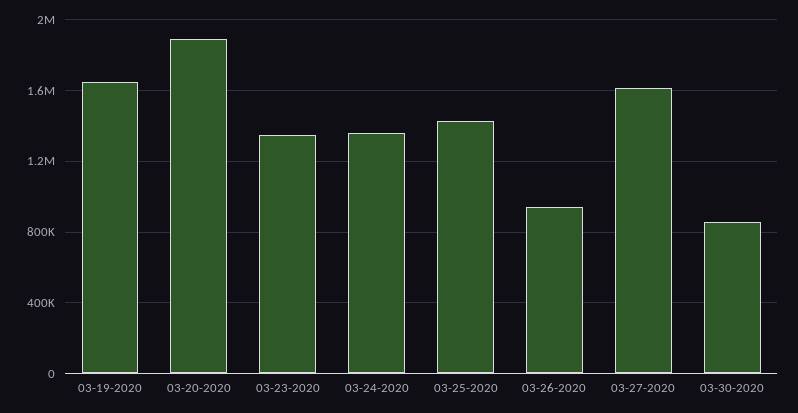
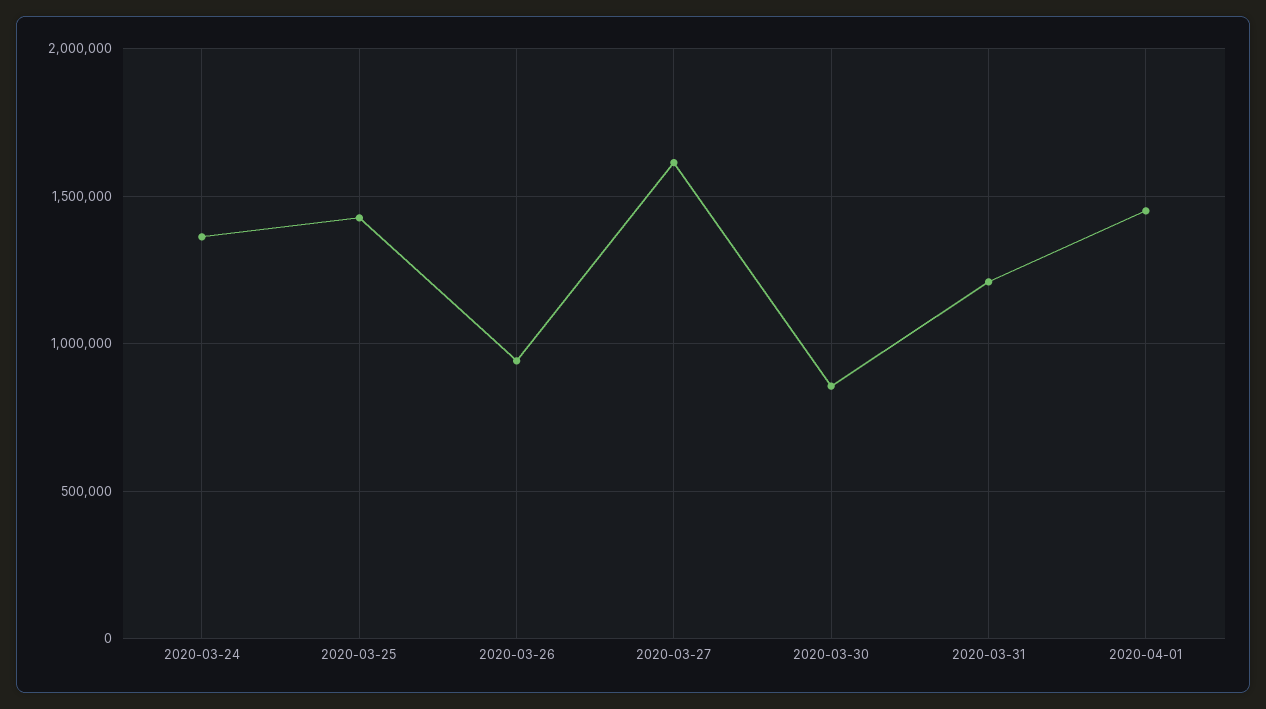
03-19-2020: 1650000 -> none
03-20-2020: 1900000 -> none
03-23-2020: 1350000 -> none
2020-03-31: none -> 1200000
2020-04-01: none -> 1450000

